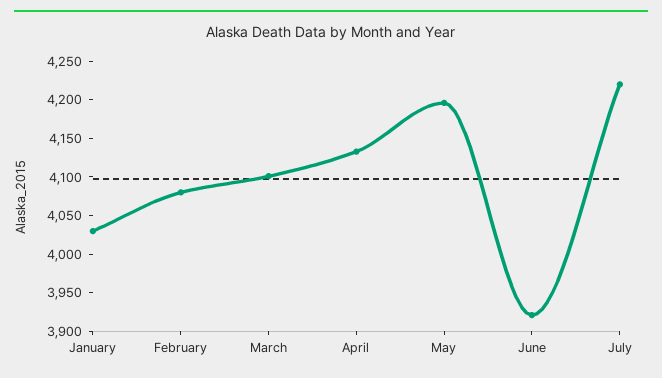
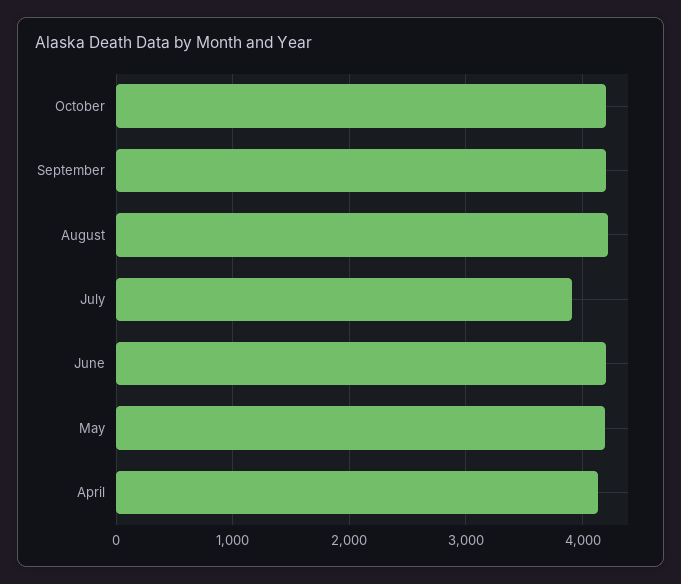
January: 4025 -> none
February: 4075 -> none
March: 4100 -> none
June: 3925 -> 4200
July: 4225 -> 3900
October: none -> 4200
September: none -> 4200
August: none -> 4200

